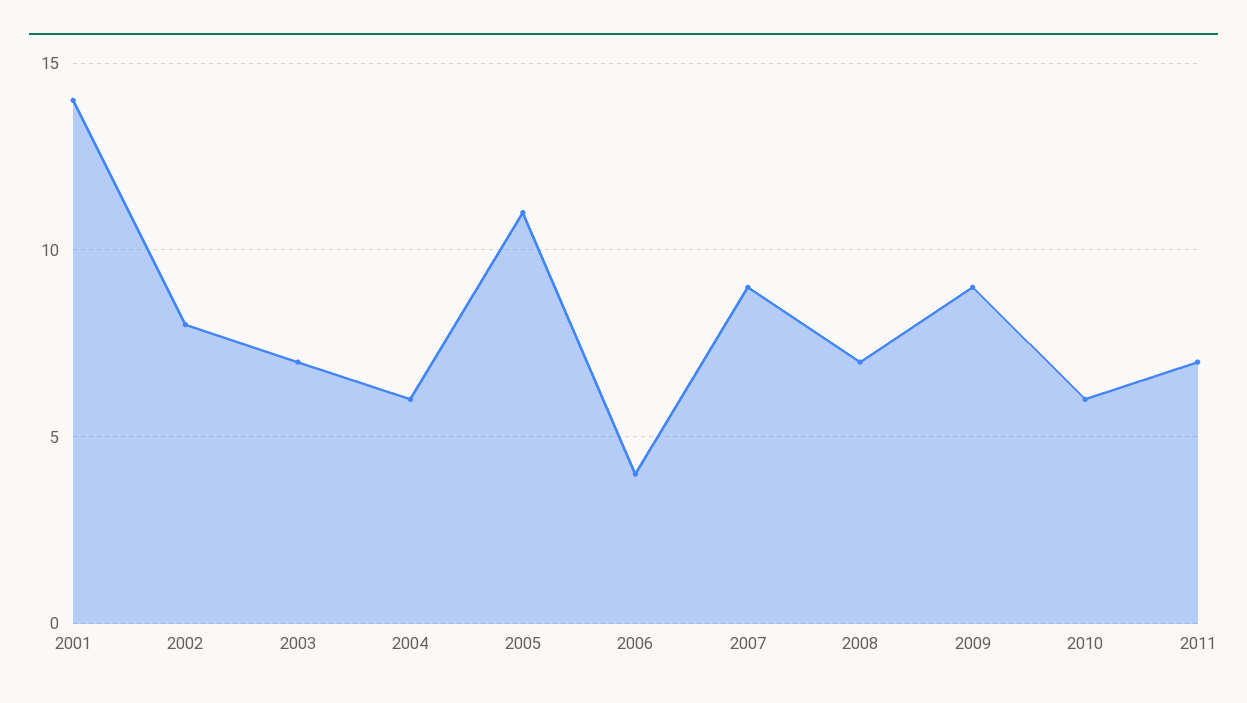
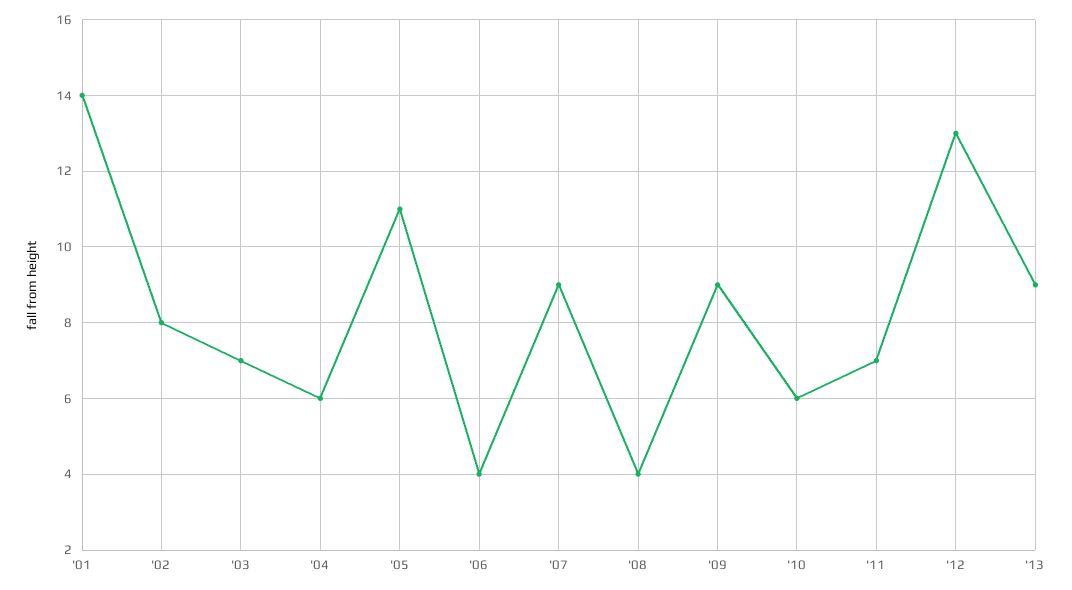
2008: 7 -> 4
'12: none -> 13
'13: none -> 9

